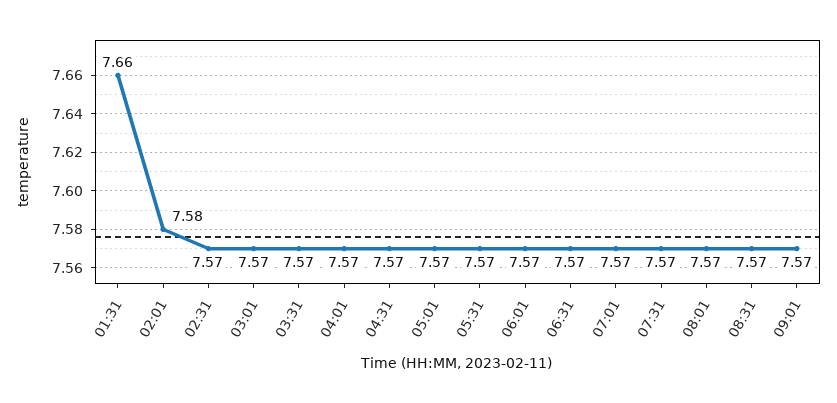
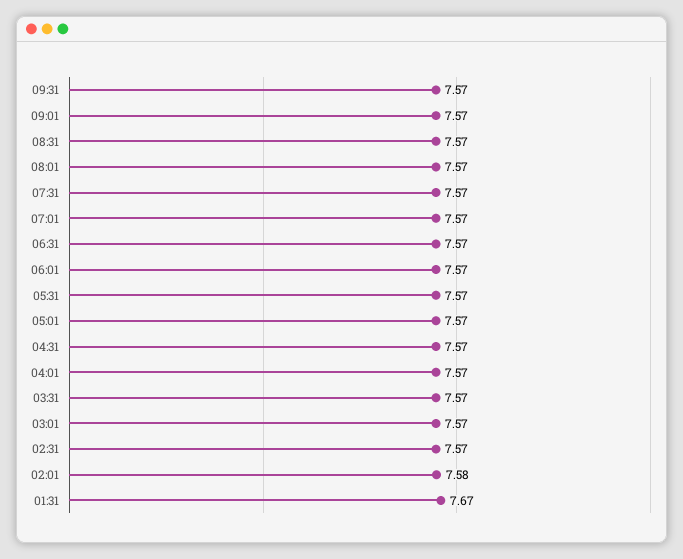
01:31: 7.66 -> 7.67
09:31: none -> 7.57

